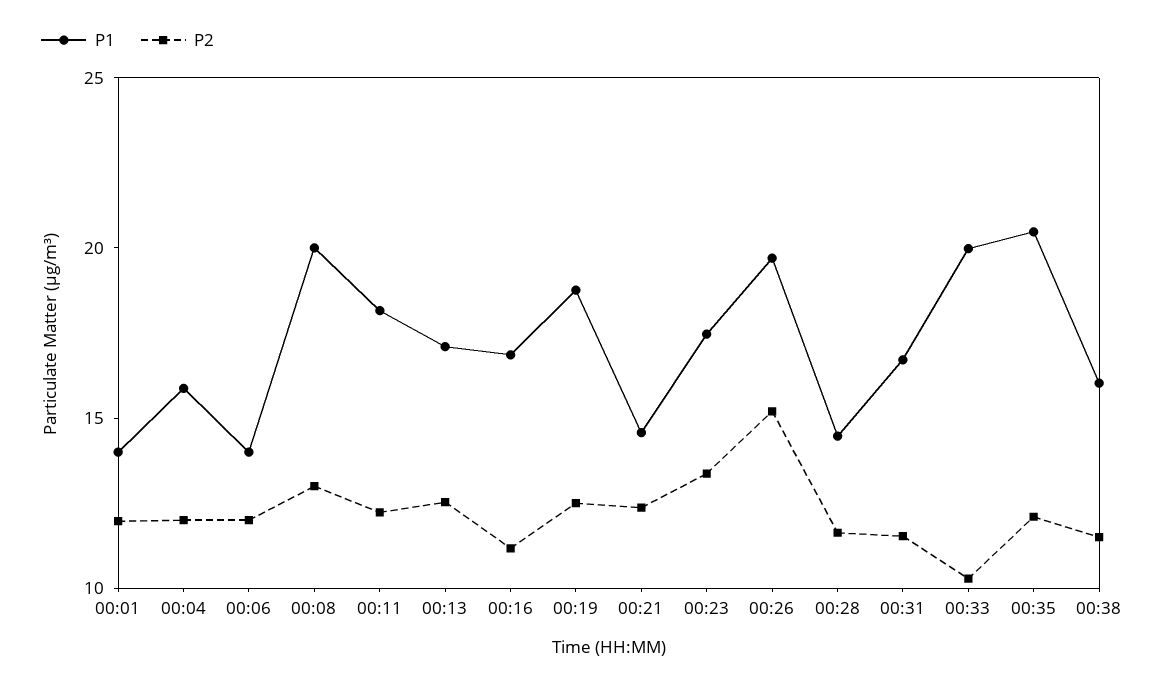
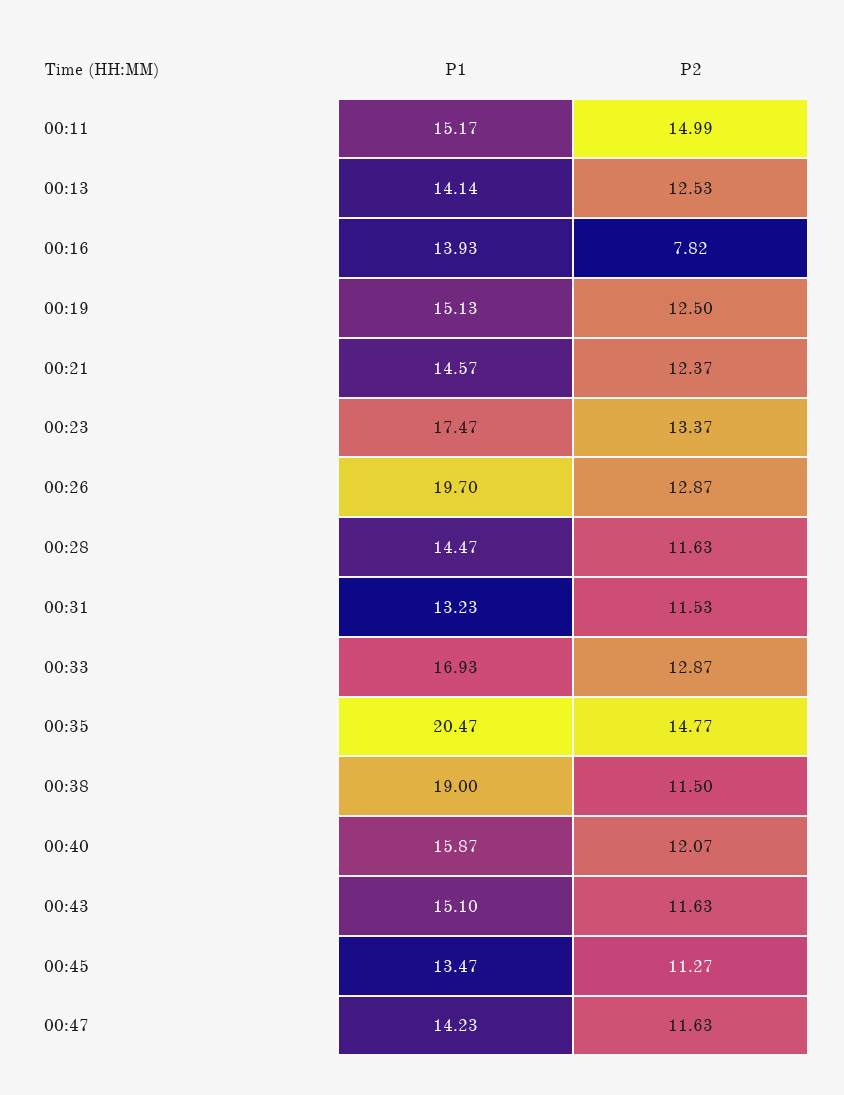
P1, 00:01: 14 -> none
P2, 00:01: 12 -> none
P1, 00:04: 16 -> none
P2, 00:04: 12 -> none
P1, 00:06: 14 -> none
P2, 00:06: 12 -> none
P1, 00:08: 20 -> none
P2, 00:08: 13 -> none
P1, 00:11: 18 -> 15.17
P2, 00:11: 12 -> 14.99
P1, 00:13: 17 -> 14.14
P1, 00:16: 17 -> 13.93
P2, 00:16: 11 -> 7.82
P1, 00:19: 19 -> 15.13
P2, 00:26: 15 -> 12.87
P1, 00:31: 17 -> 13.23
P1, 00:33: 20 -> 16.93
P2, 00:33: 10 -> 12.87
P2, 00:35: 12 -> 14.77
P1, 00:38: 16 -> 19
P1, 00:40: none -> 15.87
P2, 00:40: none -> 12.07
P1, 00:43: none -> 15.1
P2, 00:43: none -> 11.63
P1, 00:45: none -> 13.47
P2, 00:45: none -> 11.27
P1, 00:47: none -> 14.23
P2, 00:47: none -> 11.63

